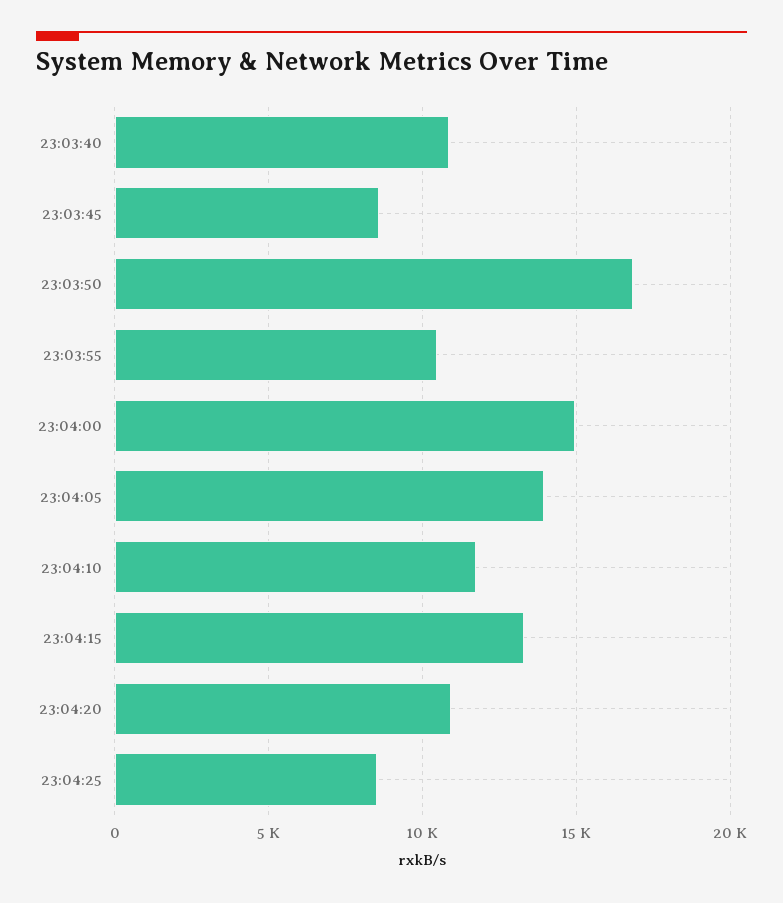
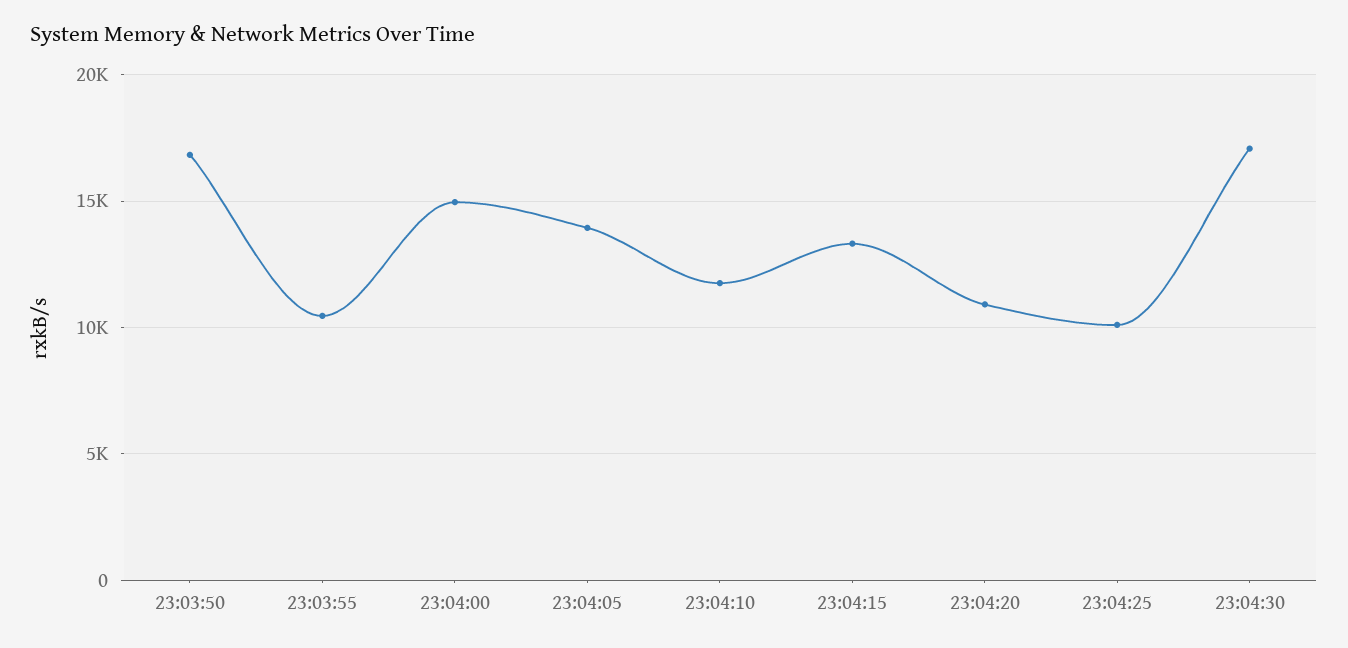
23:03:40: 11000 -> none
23:03:45: 8500 -> none
23:04:25: 8500 -> 10000
23:04:30: none -> 17000

